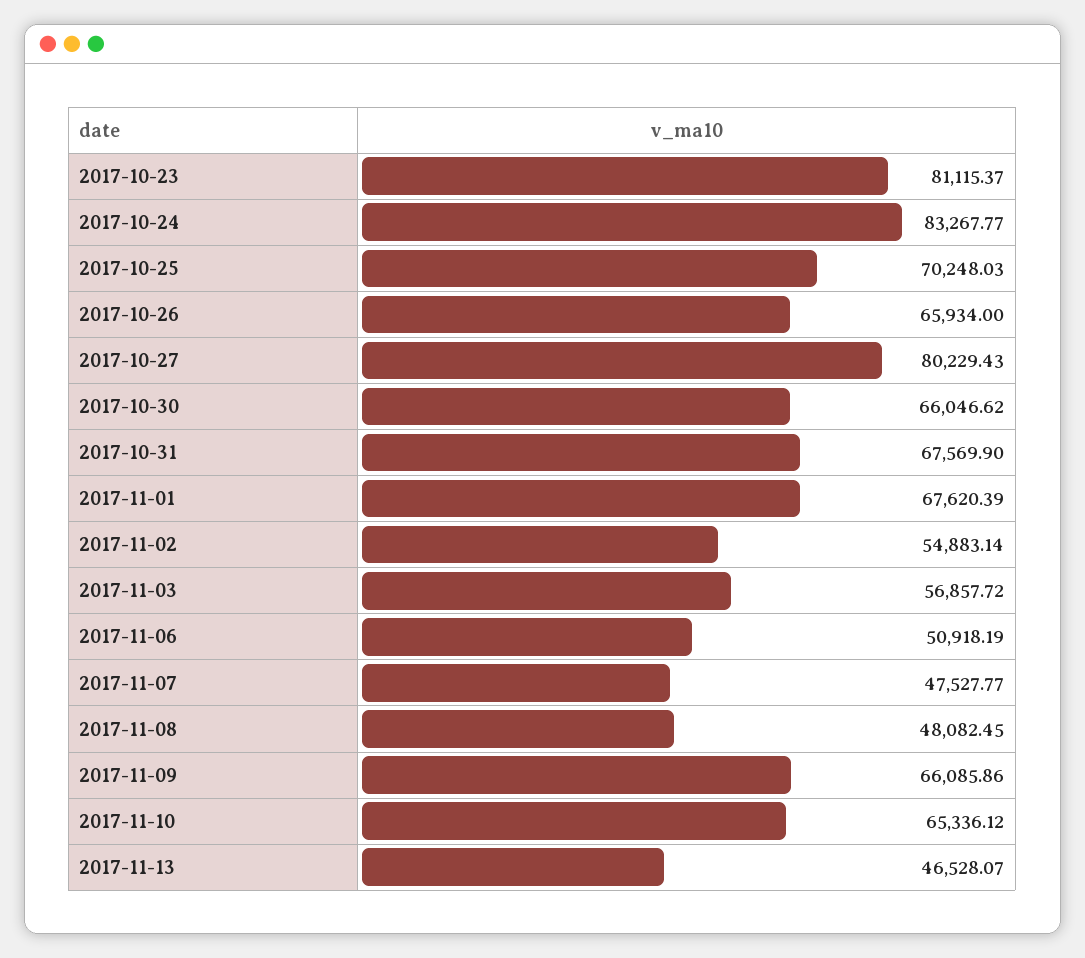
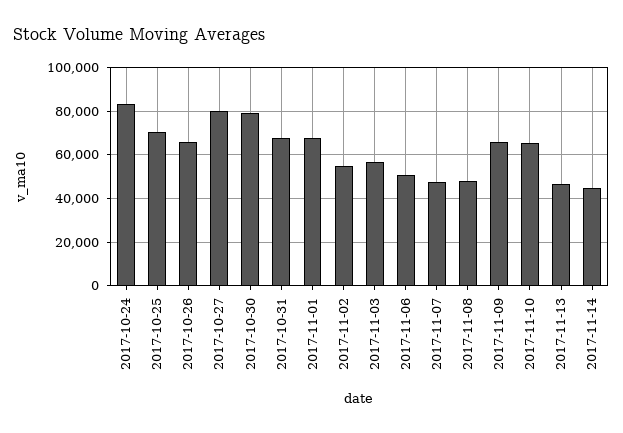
2017-10-23: 81115.37 -> none
2017-10-30: 66046.62 -> 80000
2017-11-14: none -> 45000

